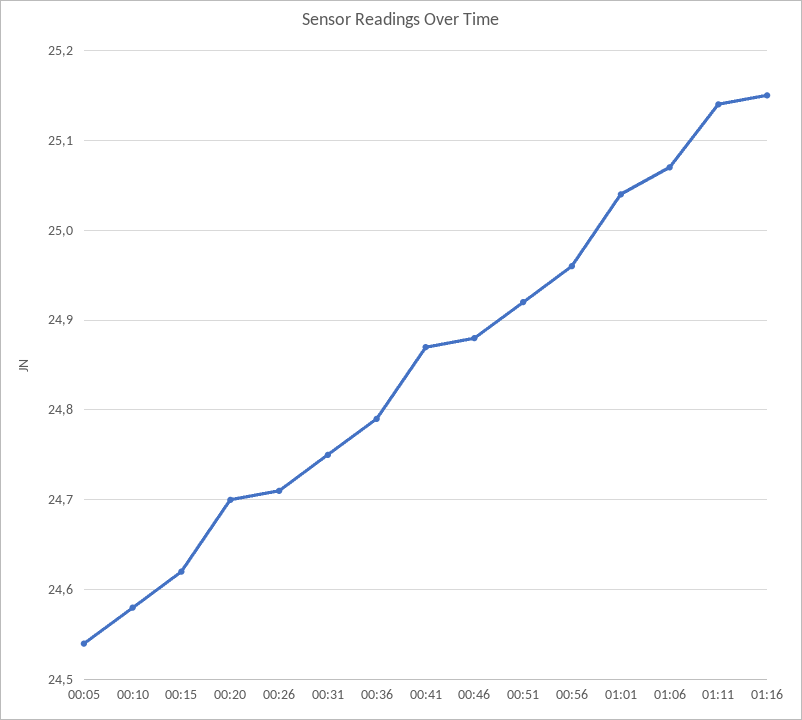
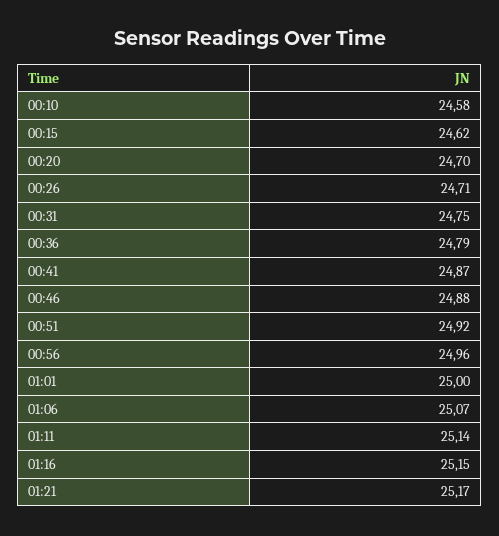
00:05: 24.54 -> none
01:01: 25.04 -> 25
01:21: none -> 25.17

